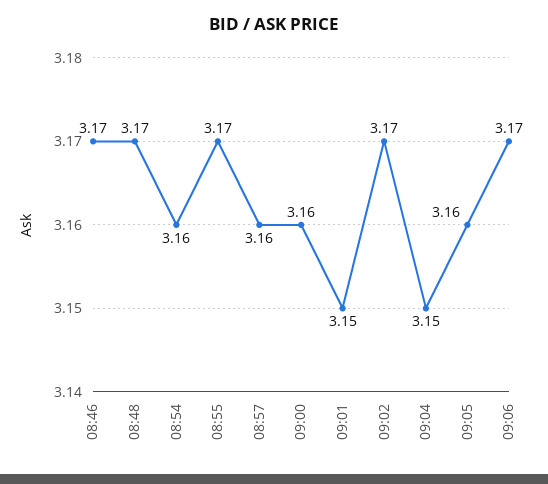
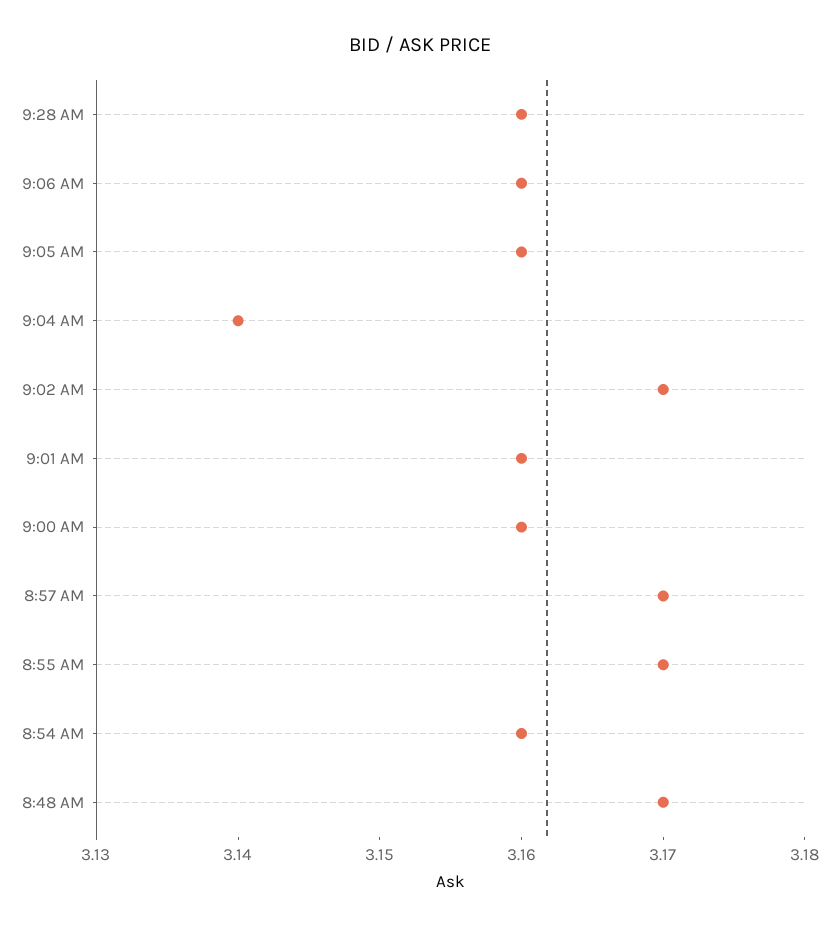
08:46: 3.17 -> none
08:57: 3.16 -> 3.17
09:01: 3.15 -> 3.16
09:04: 3.15 -> 3.14
09:06: 3.17 -> 3.16
9:28 AM: none -> 3.16

